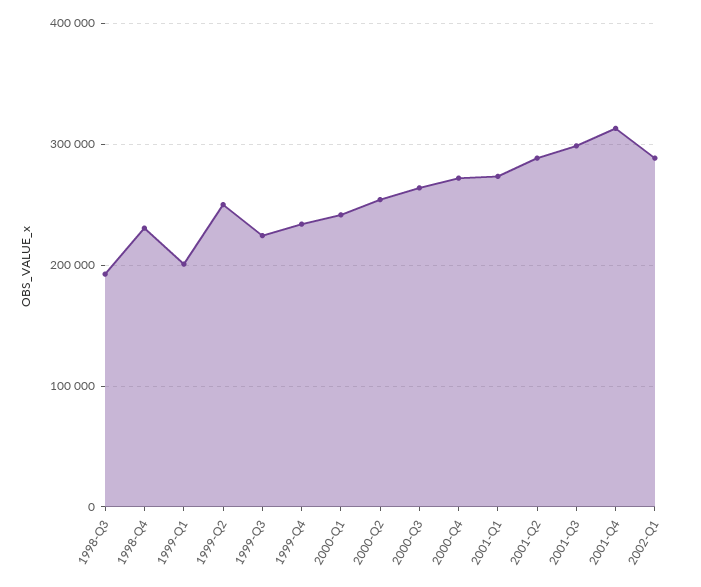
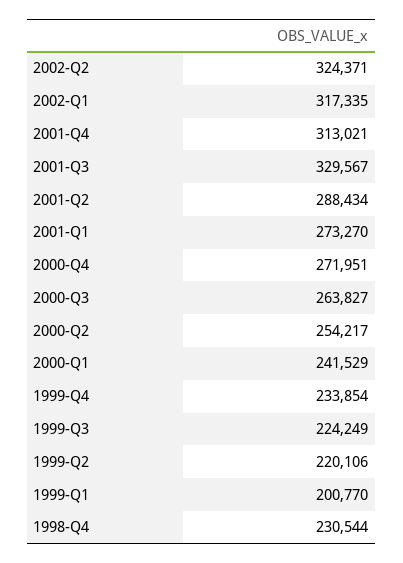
1998-Q3: 190000 -> none
1999-Q2: 250000 -> 220106
2001-Q3: 300000 -> 329567
2002-Q1: 290000 -> 317335
2002-Q2: none -> 324371

